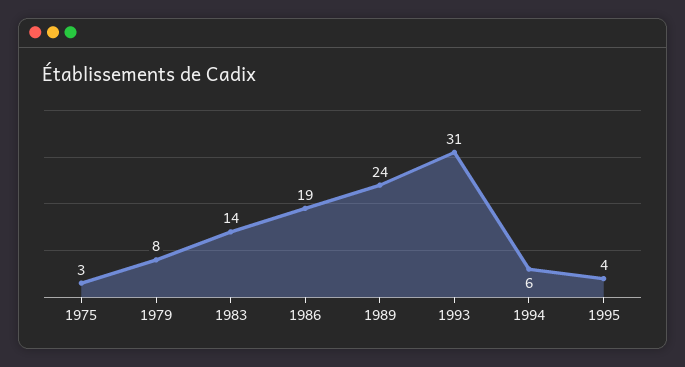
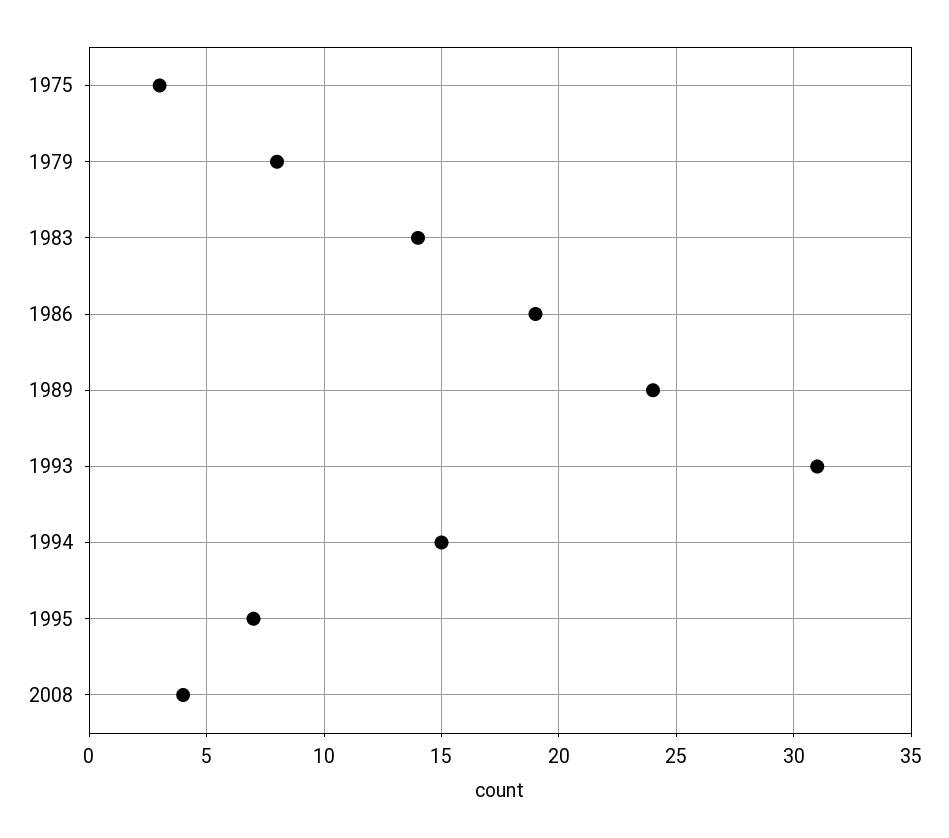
1994: 6 -> 15
1995: 4 -> 7
2008: none -> 4

